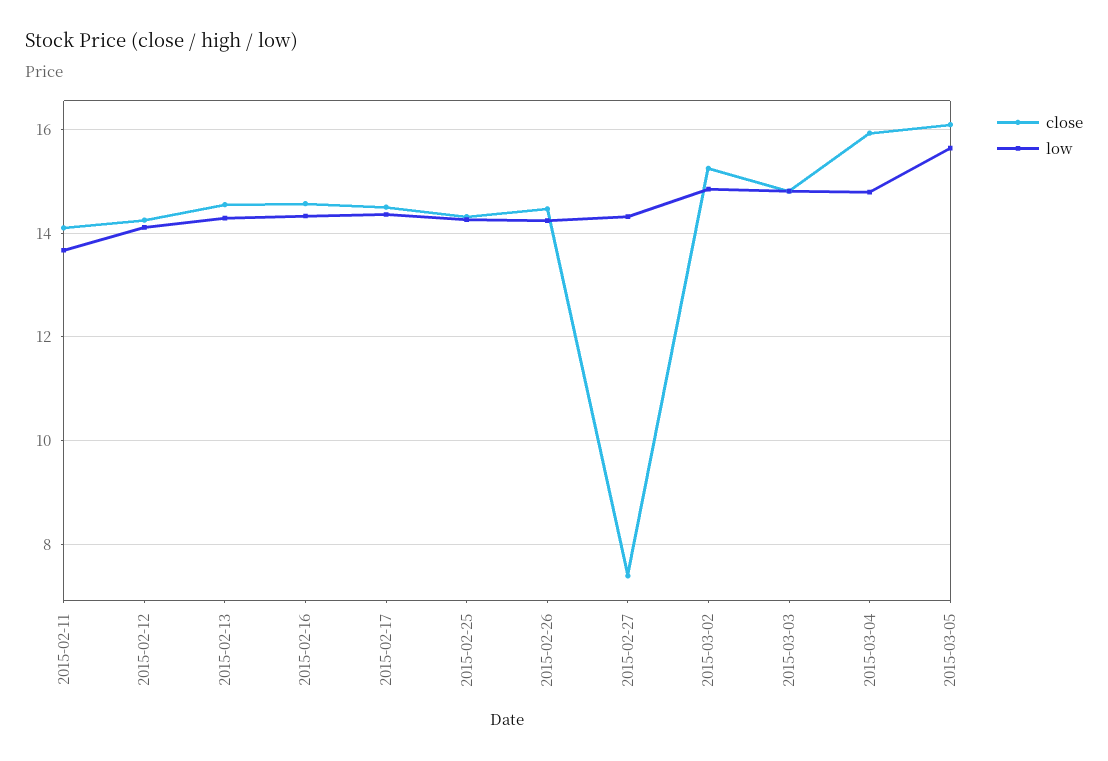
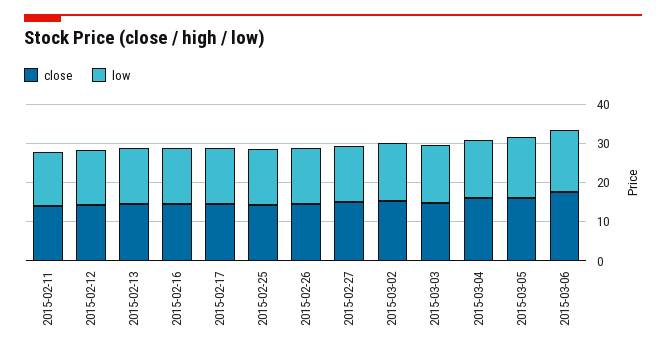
close, 2015-02-27: 7.4 -> 15
close, 2015-03-06: none -> 17.5
low, 2015-03-06: none -> 15

